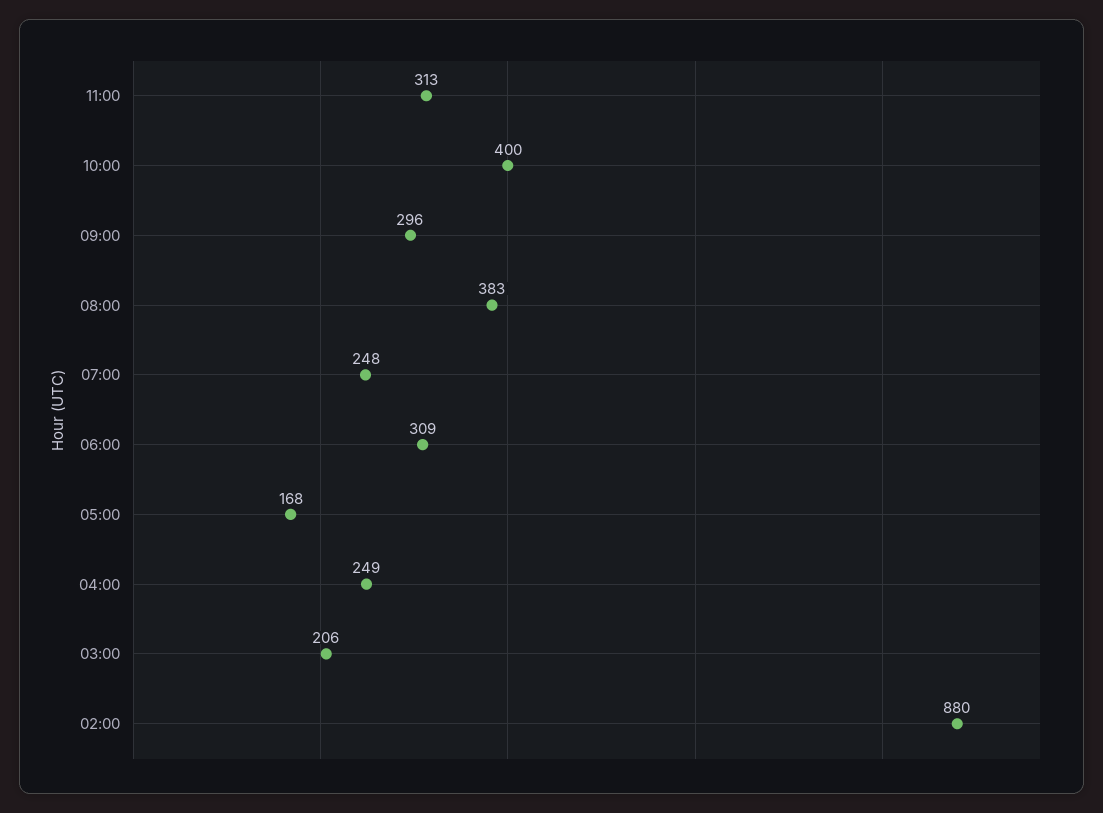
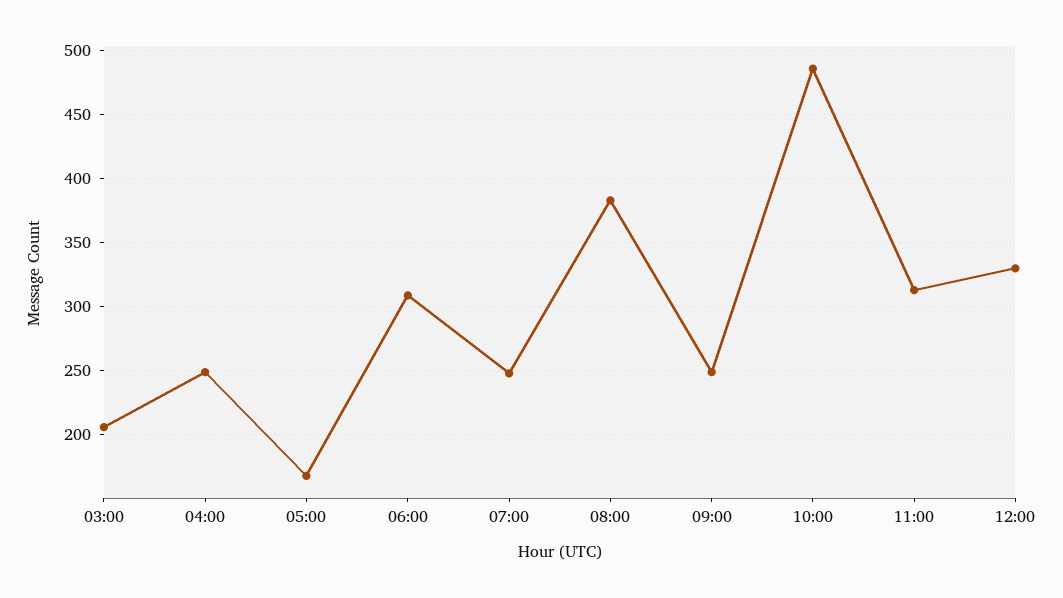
10:00: 400 -> 485
09:00: 296 -> 250
02:00: 880 -> none
12:00: none -> 330

